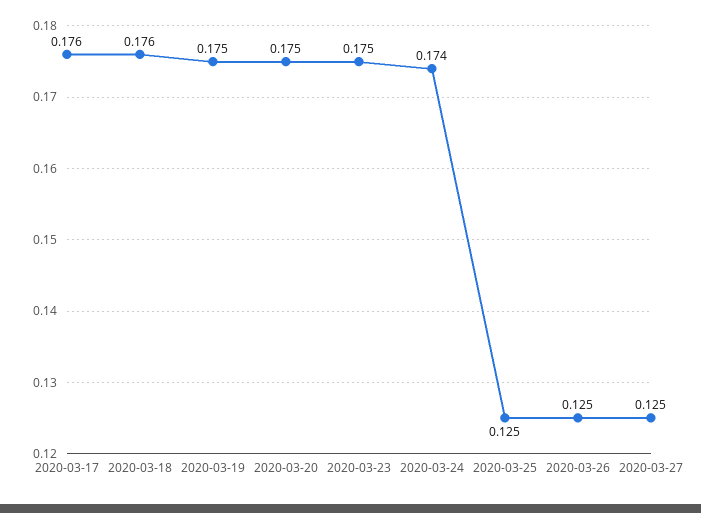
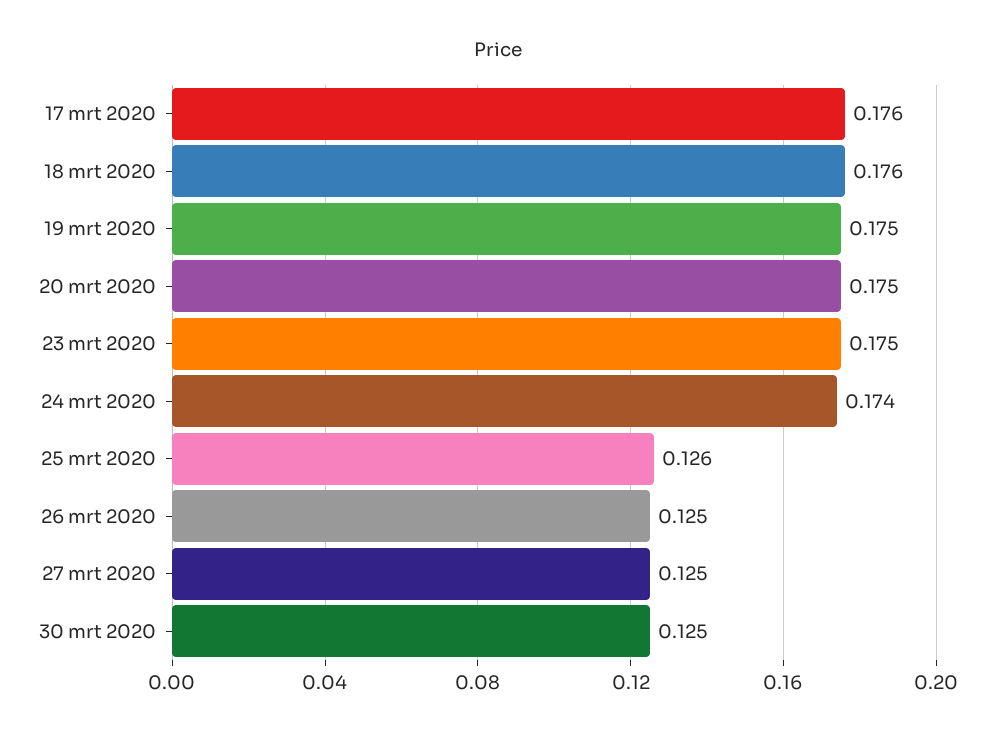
2020-03-25: 0.125 -> 0.126
30 mrt 2020: none -> 0.125

